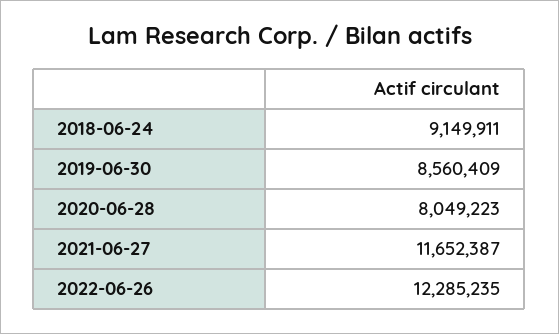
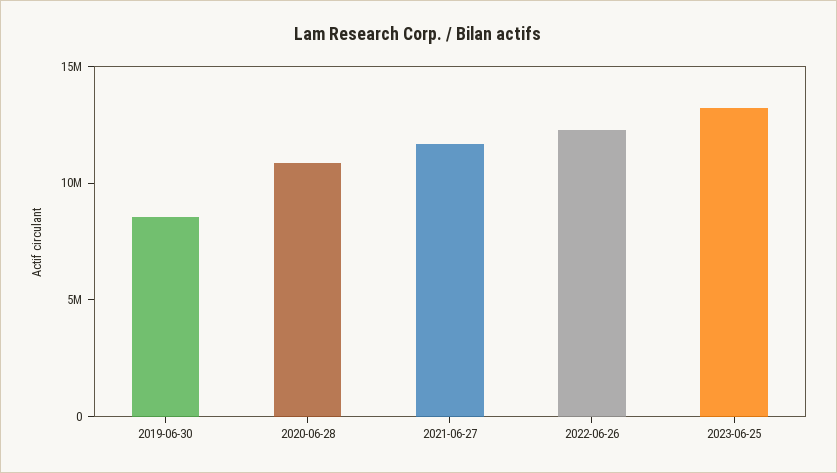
2018-06-24: 9149911 -> none
2020-06-28: 8049223 -> 11000000
2023-06-25: none -> 13000000

